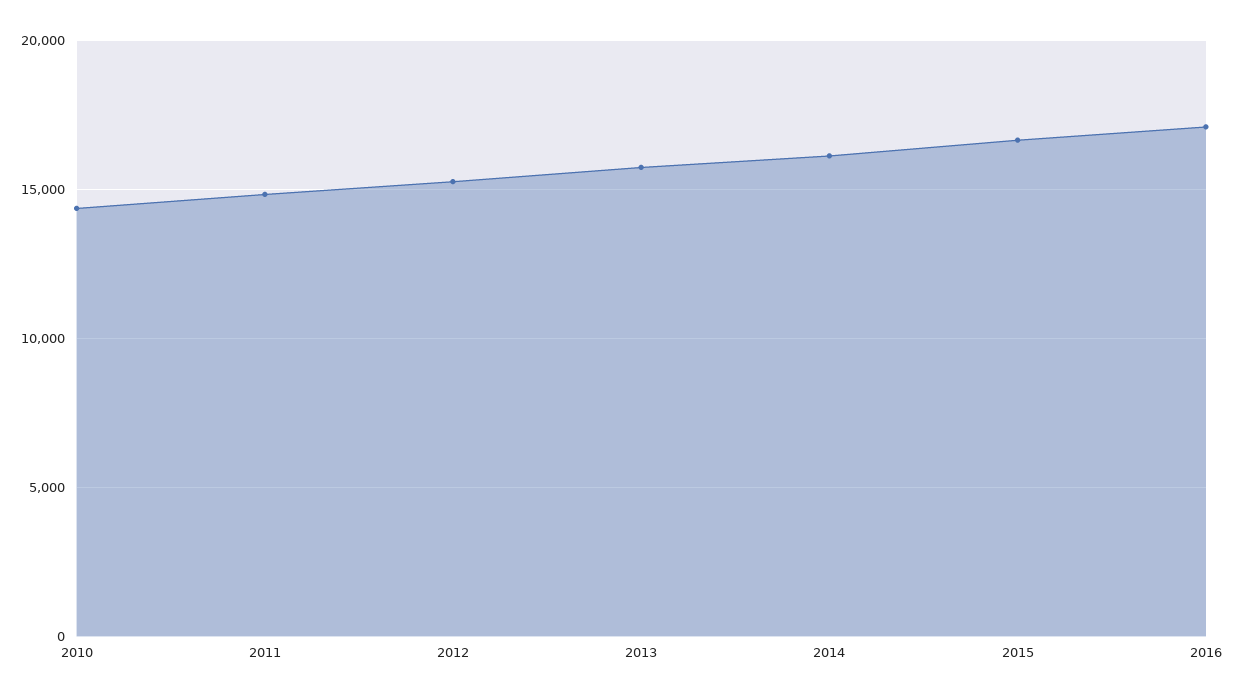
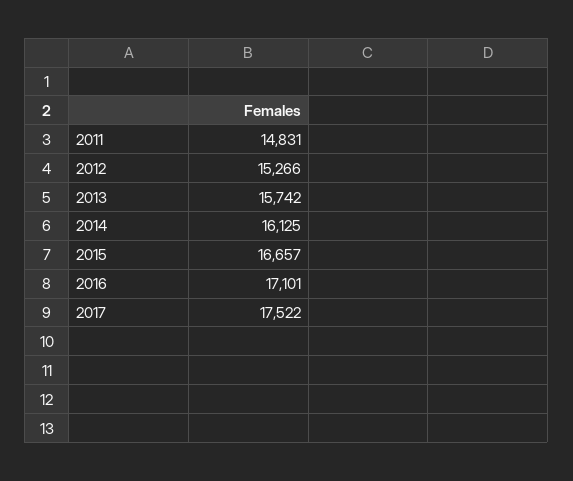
2010: 14500 -> none
2017: none -> 17522

